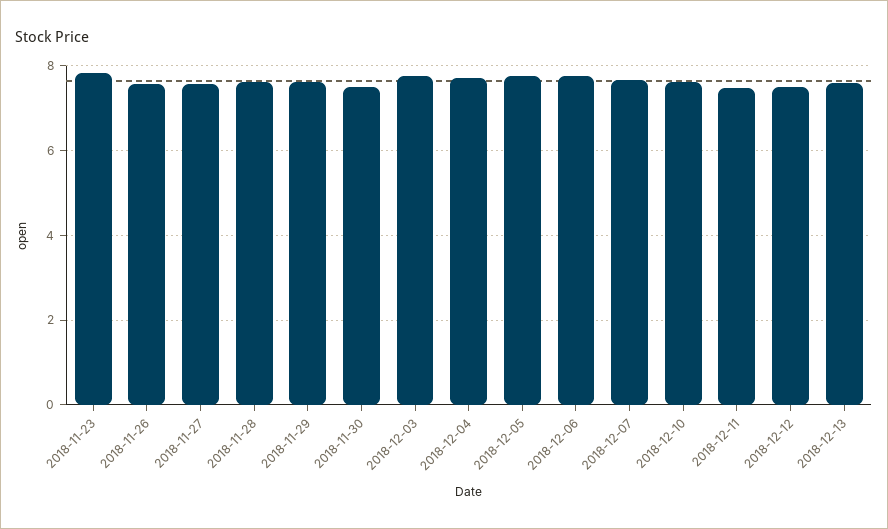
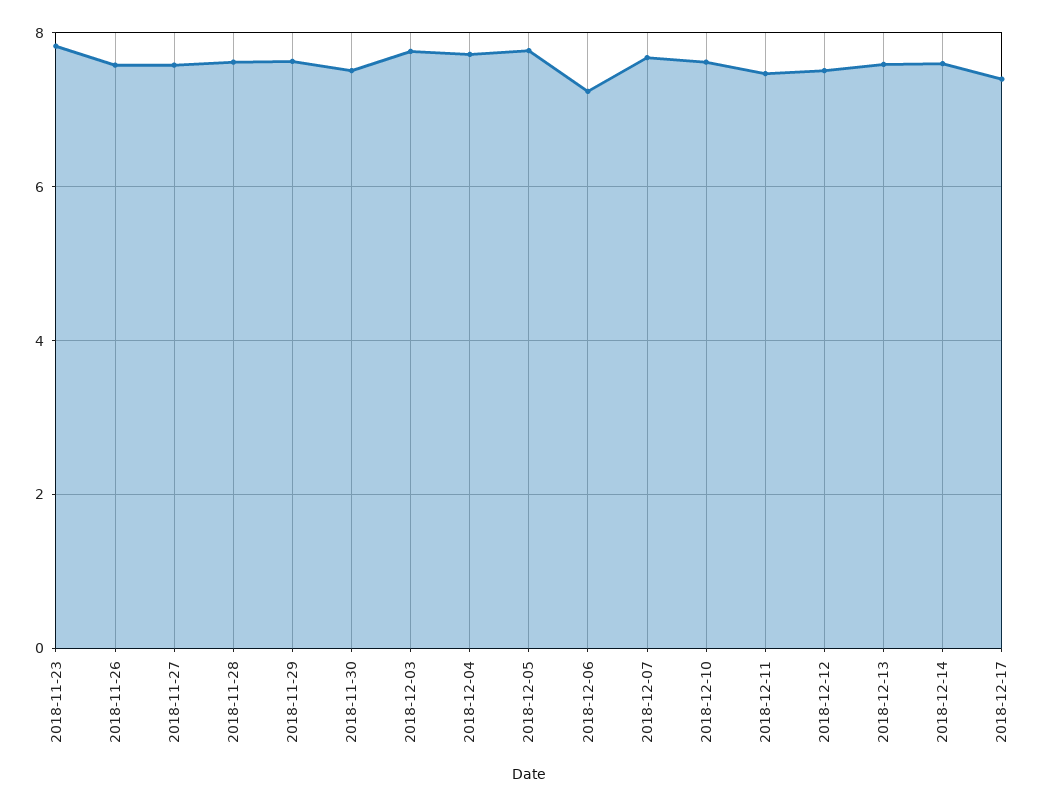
2018-12-06: 7.8 -> 7.2
2018-12-14: none -> 7.6
2018-12-17: none -> 7.4

